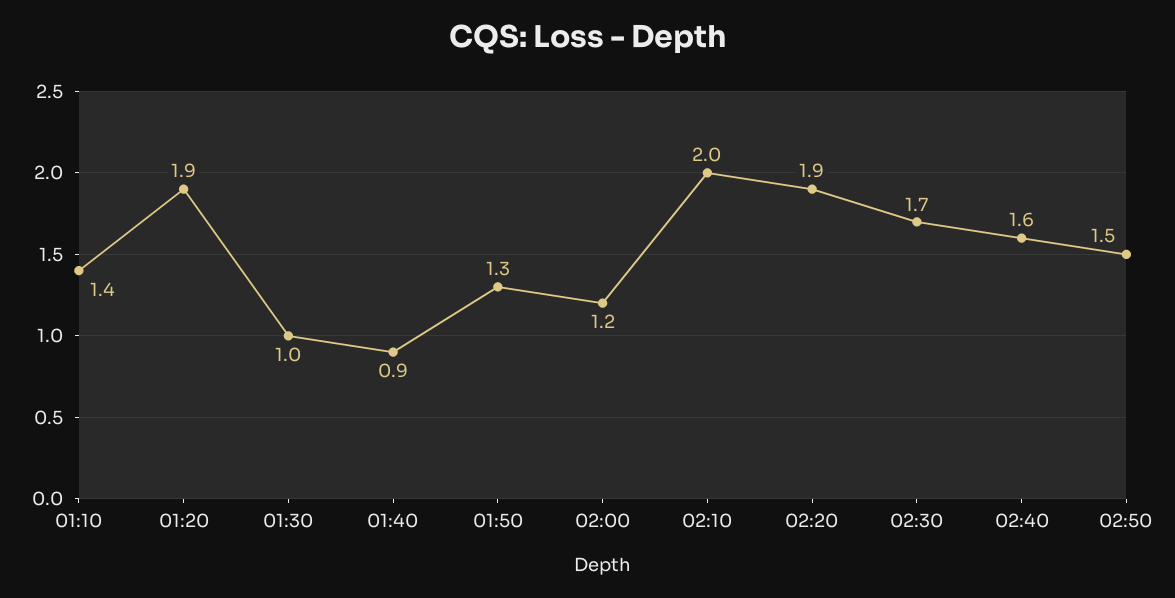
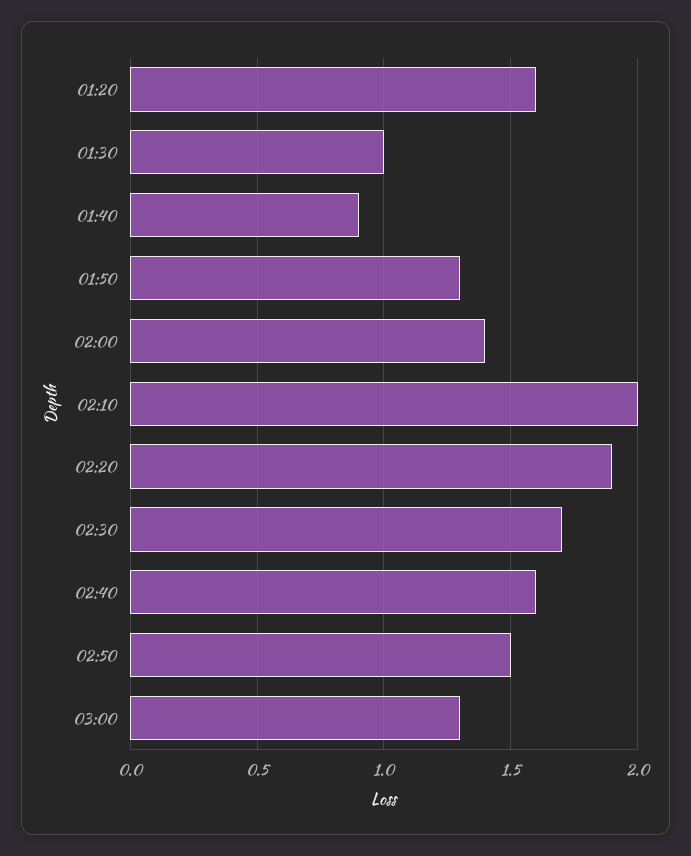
01:10: 1.4 -> none
01:20: 1.9 -> 1.6
02:00: 1.2 -> 1.4
03:00: none -> 1.3

